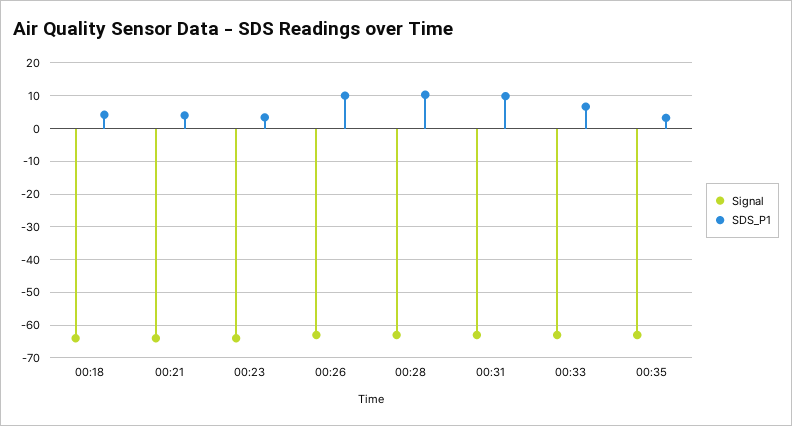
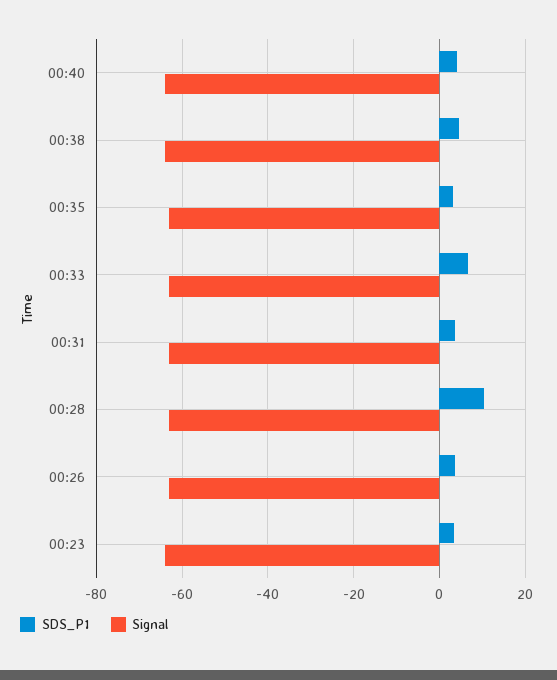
Signal, 00:18: -64 -> none
SDS_P1, 00:18: 4 -> none
Signal, 00:21: -64 -> none
SDS_P1, 00:21: 4 -> none
SDS_P1, 00:26: 10 -> 4
SDS_P1, 00:31: 10 -> 4
SDS_P1, 00:40: none -> 4
Signal, 00:40: none -> -64
SDS_P1, 00:38: none -> 4
Signal, 00:38: none -> -64

